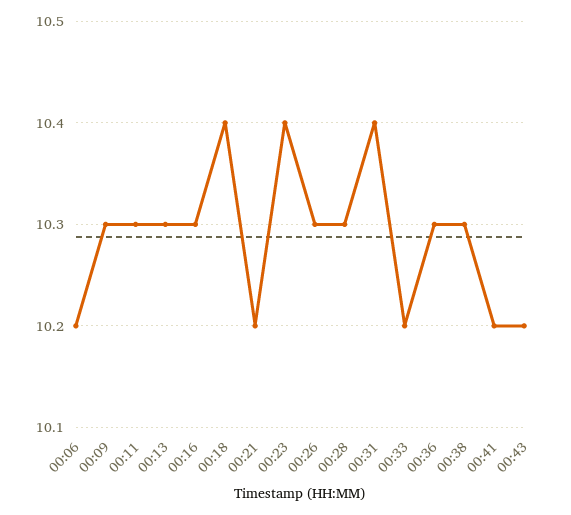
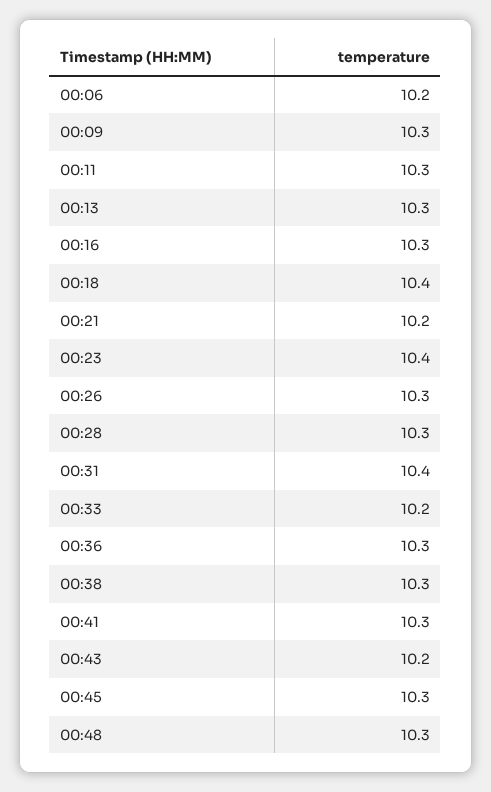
00:41: 10.2 -> 10.3
00:45: none -> 10.3
00:48: none -> 10.3

